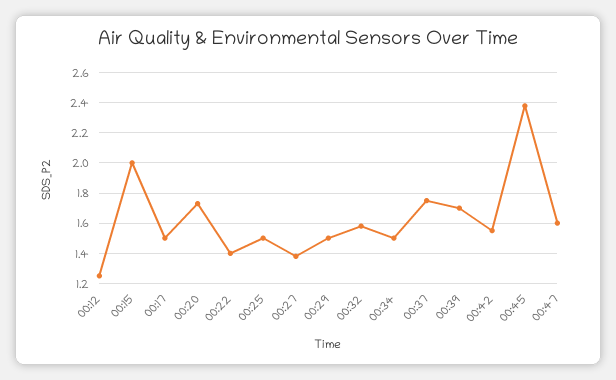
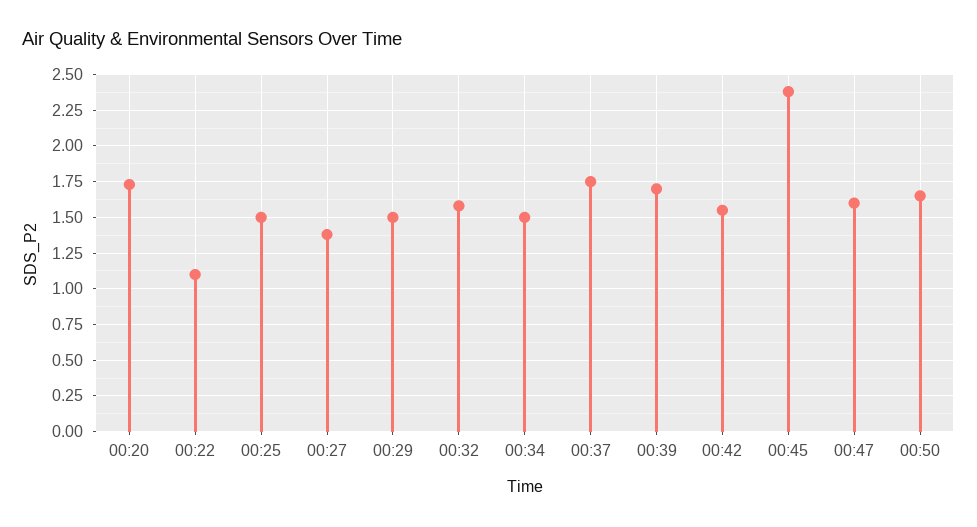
00:12: 1.25 -> none
00:15: 2 -> none
00:17: 1.5 -> none
00:22: 1.4 -> 1.1
00:50: none -> 1.65

